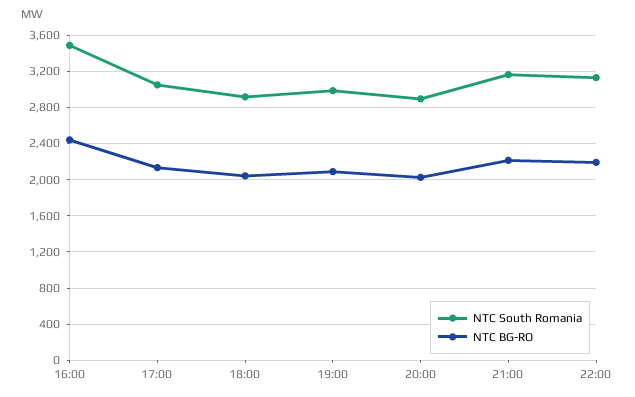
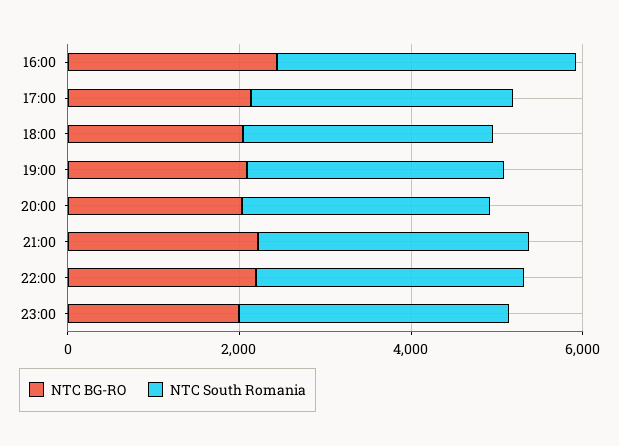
NTC BG-RO, 23:00: none -> 2000
NTC South Romania, 23:00: none -> 3000

